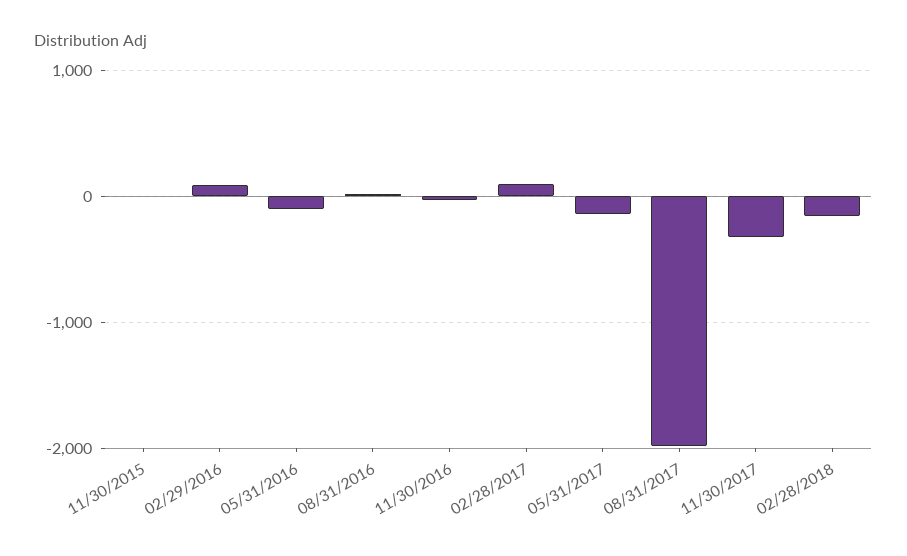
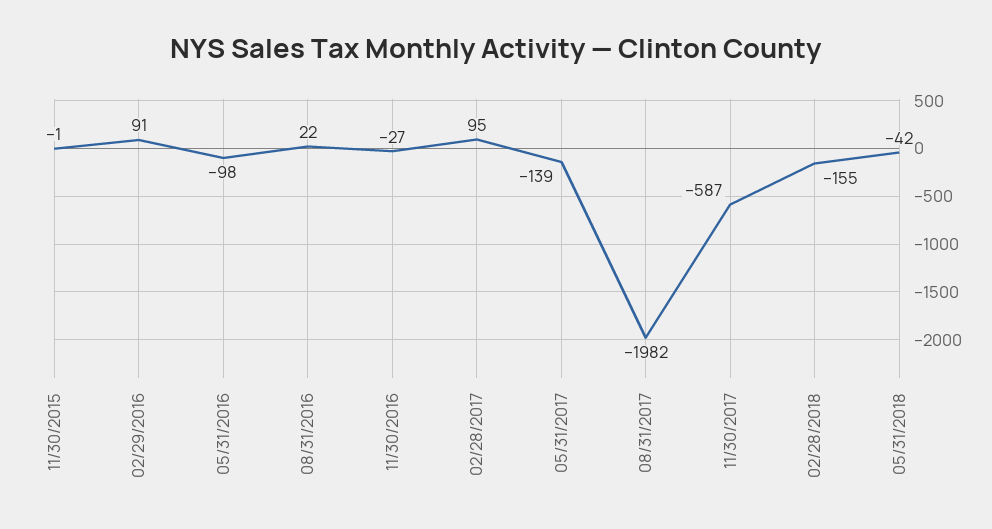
11/30/2017: -300 -> -587
05/31/2018: none -> -42

